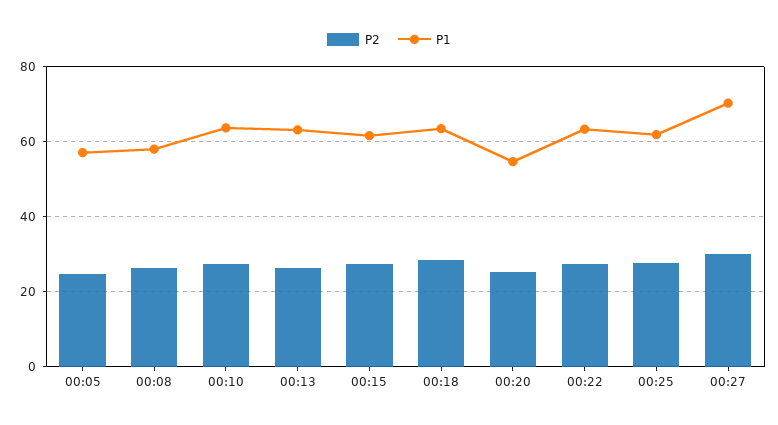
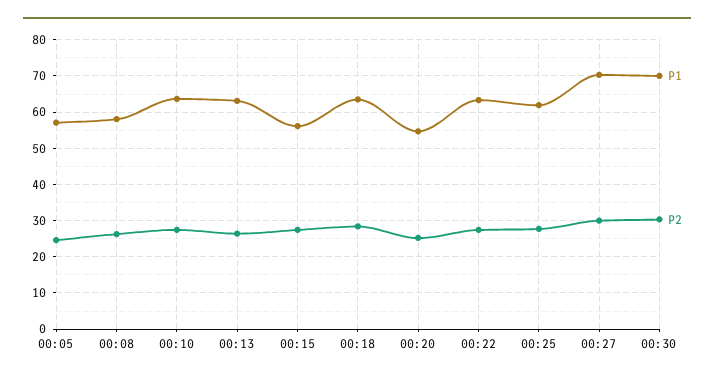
P1, 00:15: 62 -> 56
P1, 00:30: none -> 70
P2, 00:30: none -> 30

